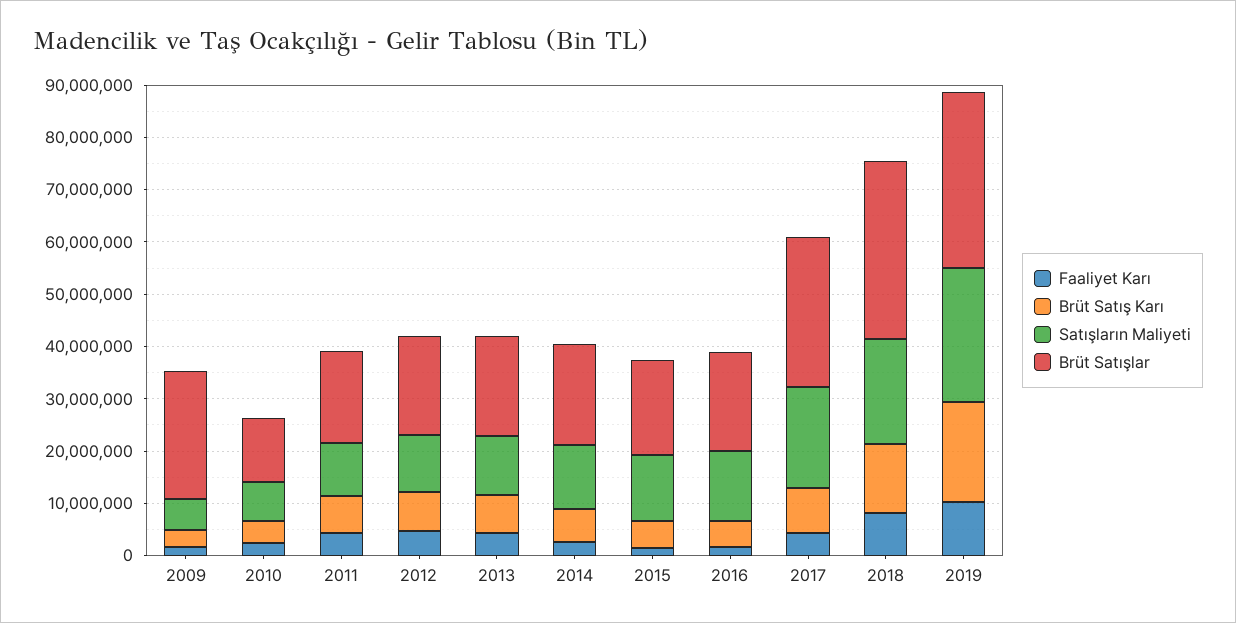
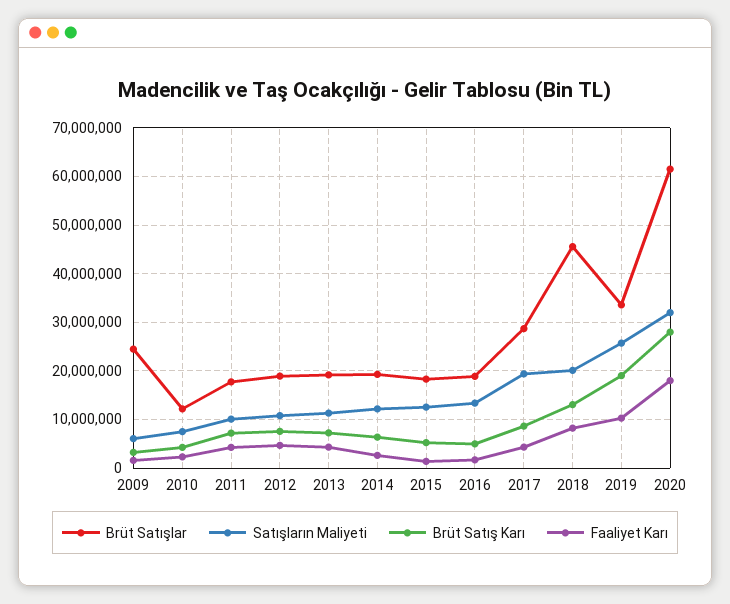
Brüt Satışlar, 2018: 34000000 -> 46000000
Brüt Satışlar, 2020: none -> 62000000
Satışların Maliyeti, 2020: none -> 32000000
Brüt Satış Karı, 2020: none -> 28000000
Faaliyet Karı, 2020: none -> 18000000

